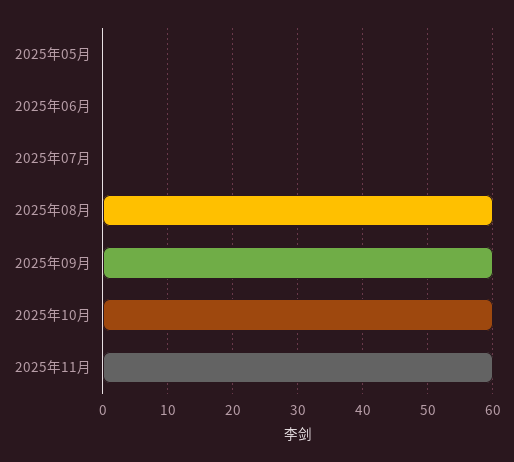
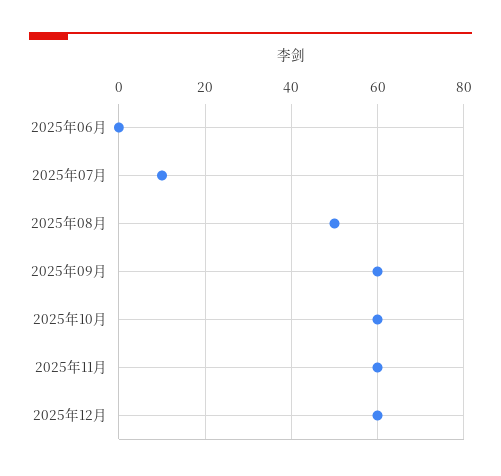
2025年05月: 0 -> none
2025年07月: 0 -> 10
2025年08月: 60 -> 50
2025年12月: none -> 60

